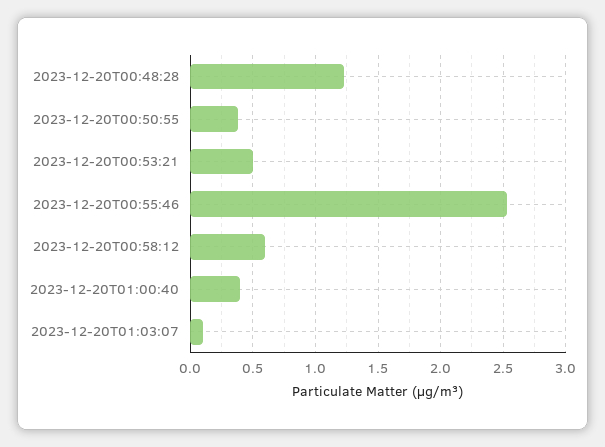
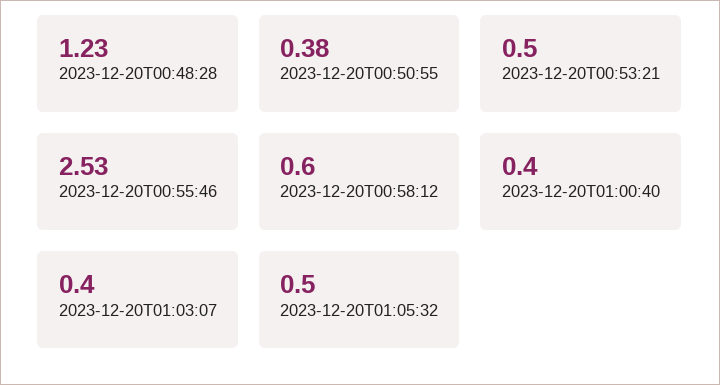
2023-12-20T01:03:07: 0.1 -> 0.4
2023-12-20T01:05:32: none -> 0.5

